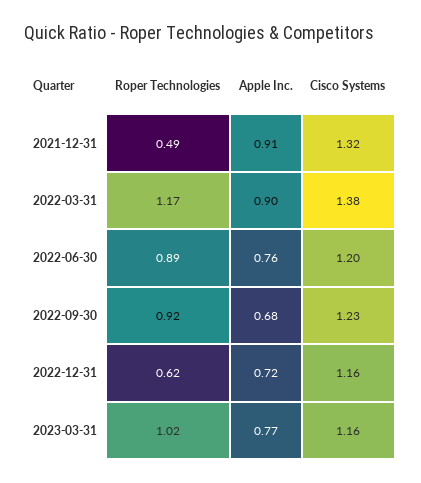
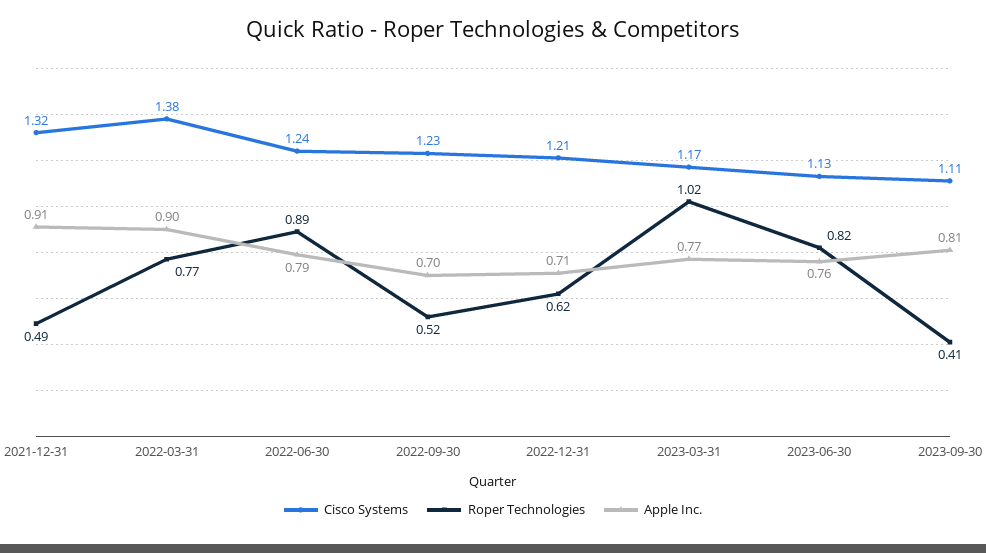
Roper Technologies, 2022-03-31: 1.17 -> 0.77
Apple Inc., 2022-06-30: 0.76 -> 0.79
Cisco Systems, 2022-06-30: 1.2 -> 1.24
Roper Technologies, 2022-09-30: 0.92 -> 0.52
Apple Inc., 2022-09-30: 0.68 -> 0.7
Apple Inc., 2022-12-31: 0.72 -> 0.71
Cisco Systems, 2022-12-31: 1.16 -> 1.21
Cisco Systems, 2023-03-31: 1.16 -> 1.17
Cisco Systems, 2023-06-30: none -> 1.13
Roper Technologies, 2023-06-30: none -> 0.82
Apple Inc., 2023-06-30: none -> 0.76
Cisco Systems, 2023-09-30: none -> 1.11
Roper Technologies, 2023-09-30: none -> 0.41
Apple Inc., 2023-09-30: none -> 0.81

